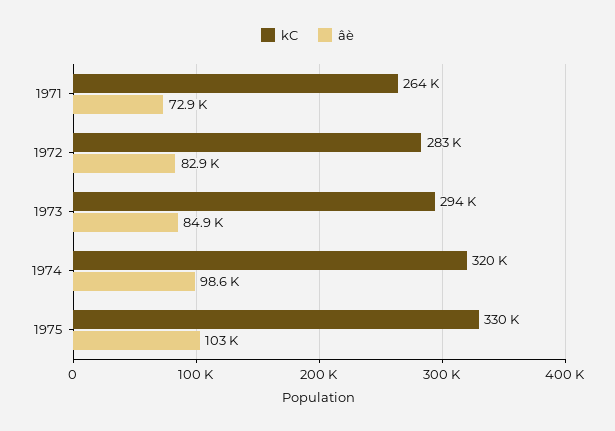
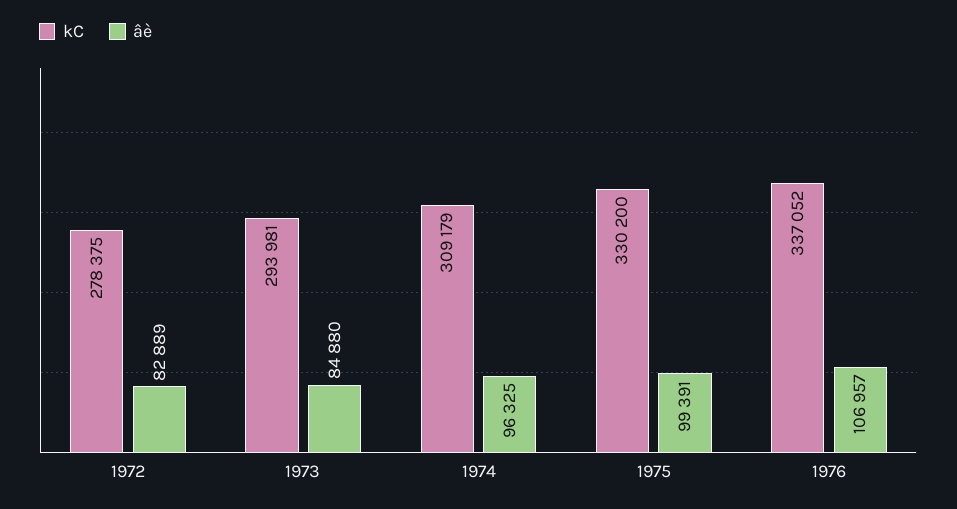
kC, 1971: 264000 -> none
âè, 1971: 72900 -> none
kC, 1972: 283000 -> 278375
kC, 1974: 320000 -> 309179
âè, 1974: 98600 -> 96325
âè, 1975: 103000 -> 99391
kC, 1976: none -> 337052
âè, 1976: none -> 106957

